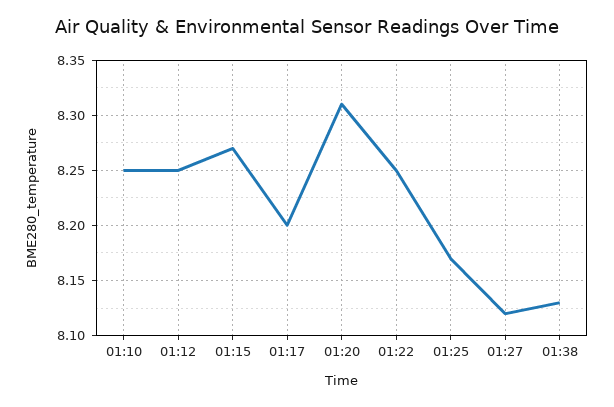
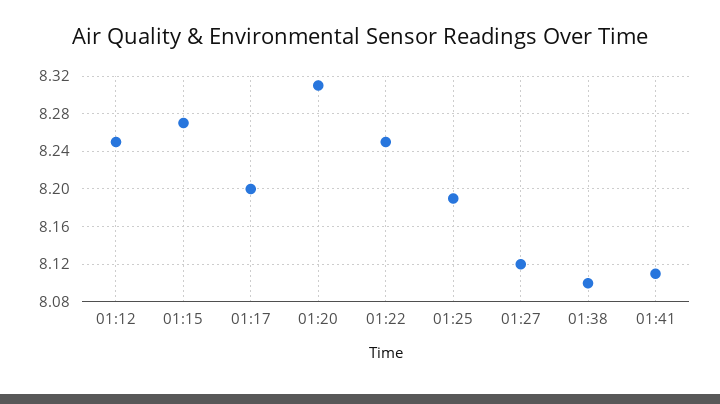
01:10: 8.25 -> none
01:25: 8.17 -> 8.19
01:38: 8.13 -> 8.1
01:41: none -> 8.11

